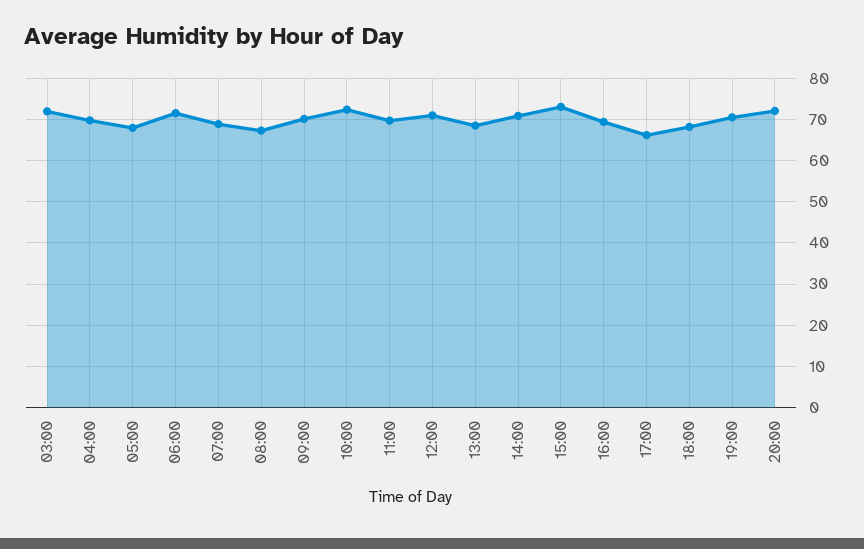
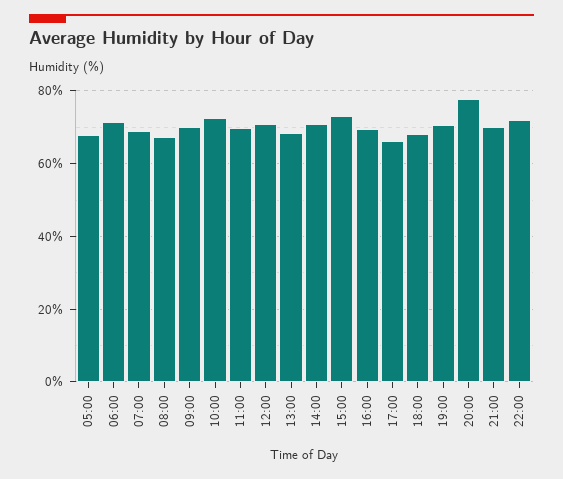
03:00: 72 -> none
04:00: 70 -> none
20:00: 72 -> 78
21:00: none -> 70
22:00: none -> 72

